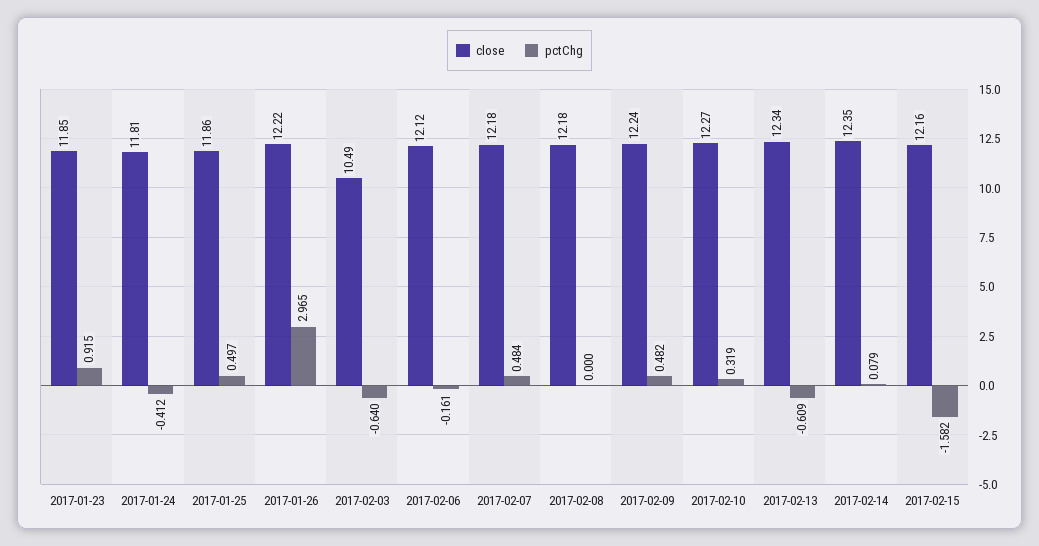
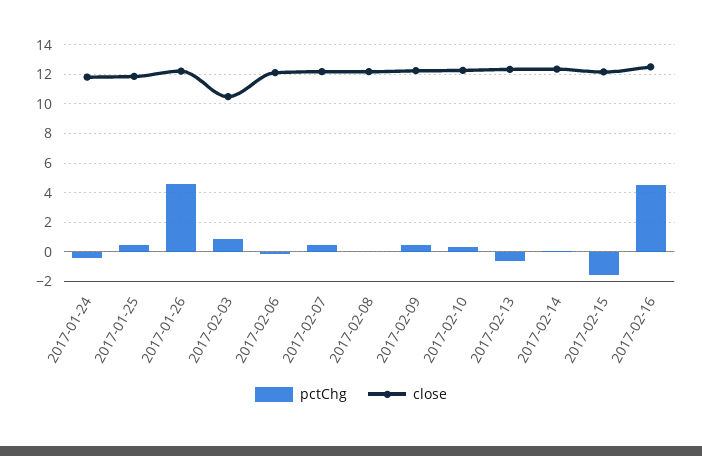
close, 2017-01-23: 11.85 -> none
pctChg, 2017-01-23: 0.915 -> none
pctChg, 2017-01-26: 2.965 -> 4.5
pctChg, 2017-02-03: -0.64 -> 1
pctChg, 2017-02-16: none -> 4.5
close, 2017-02-16: none -> 12.5

